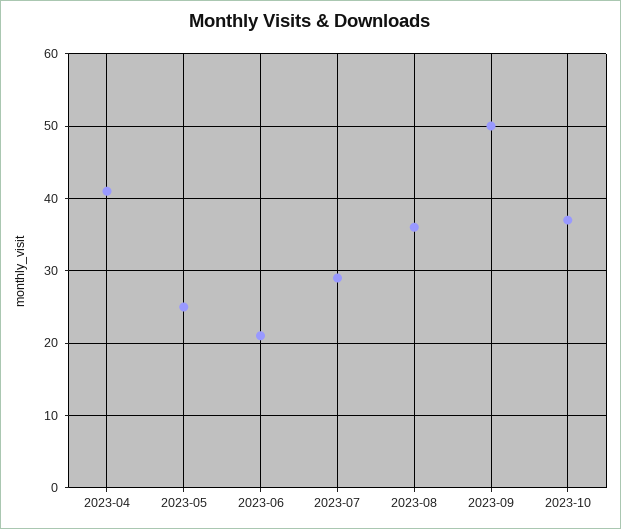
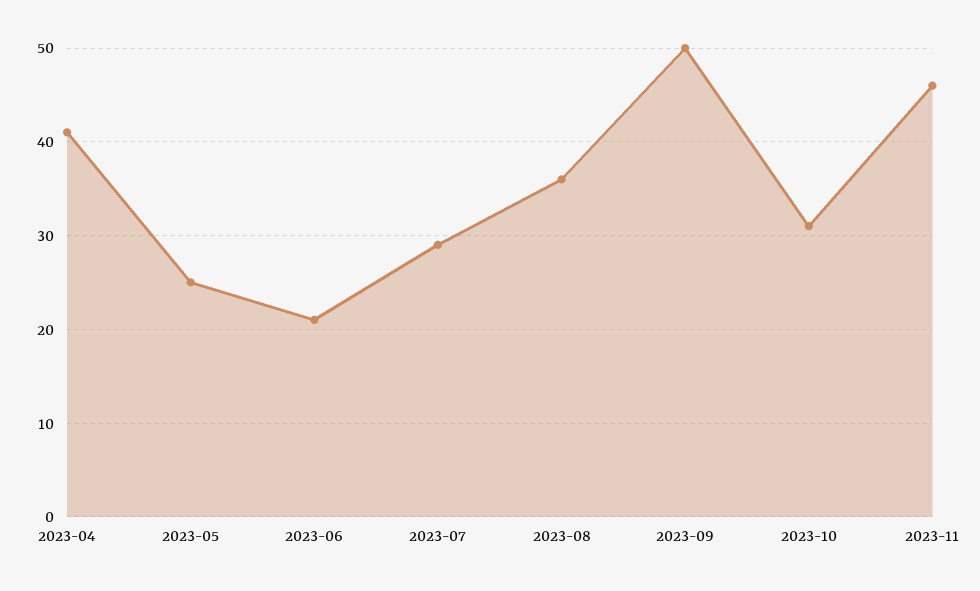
2023-10: 37 -> 31
2023-11: none -> 46

